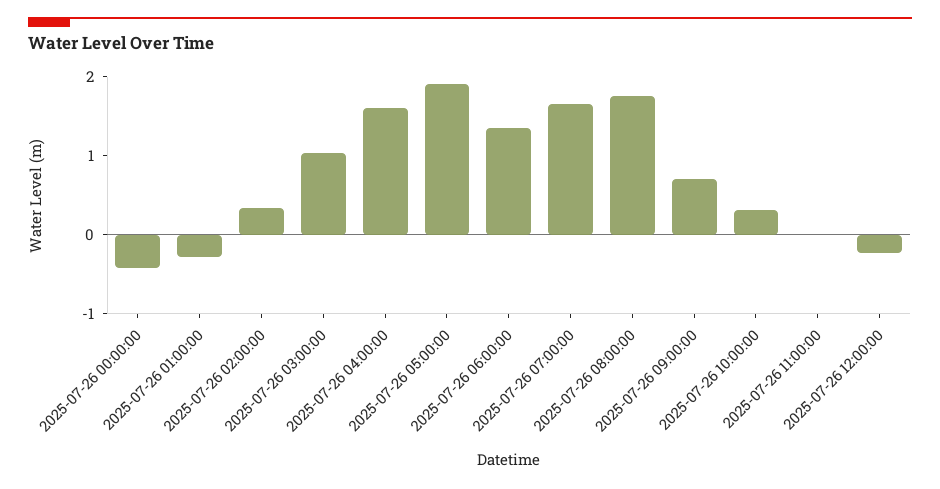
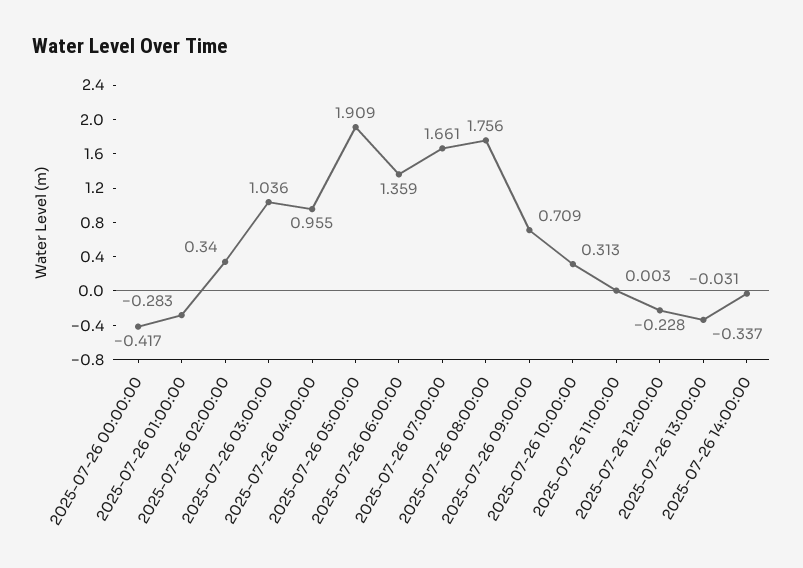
2025-07-26 04:00:00: 1.6 -> 0.955
2025-07-26 13:00:00: none -> -0.337
2025-07-26 14:00:00: none -> -0.031

